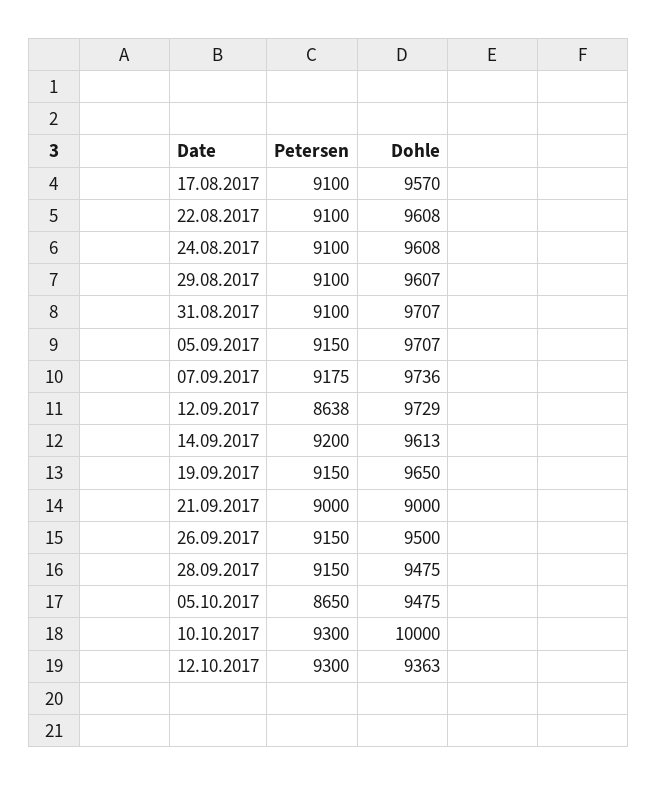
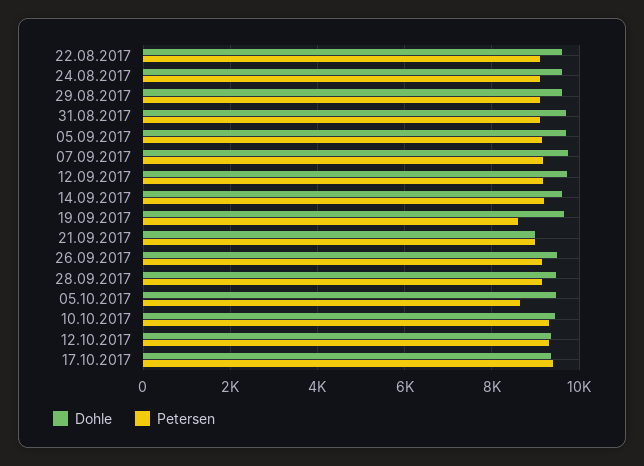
Petersen, 17.08.2017: 9100 -> none
Dohle, 17.08.2017: 9570 -> none
Petersen, 12.09.2017: 8638 -> 9200
Petersen, 19.09.2017: 9150 -> 8600
Dohle, 10.10.2017: 10000 -> 9400
Dohle, 17.10.2017: none -> 9400
Petersen, 17.10.2017: none -> 9400

